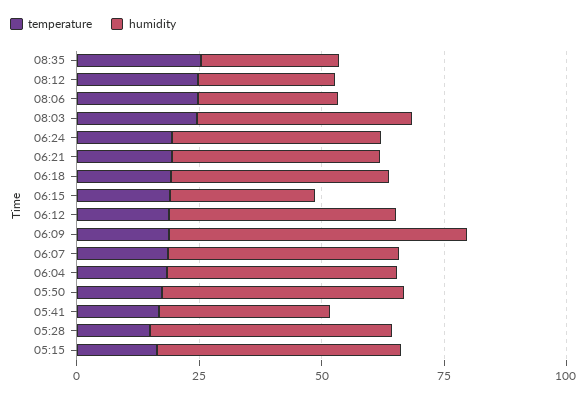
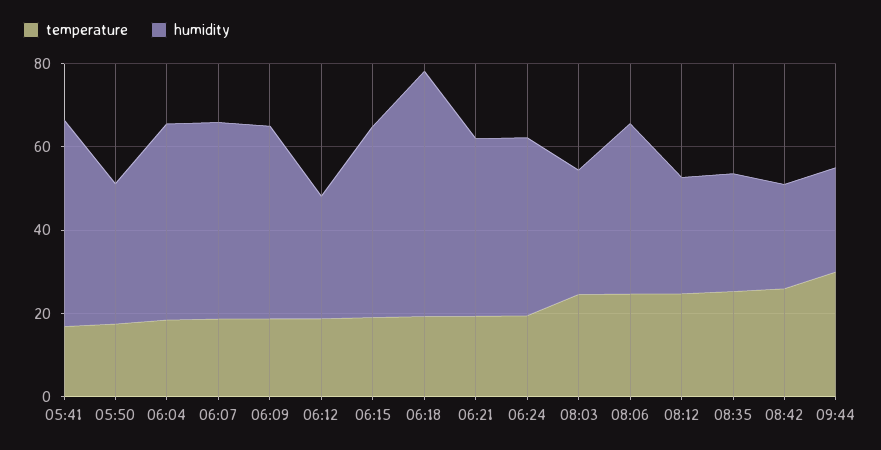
humidity, 08:06: 30 -> 40
humidity, 08:03: 45 -> 30
humidity, 06:18: 45 -> 60
humidity, 06:15: 30 -> 45
humidity, 06:12: 45 -> 30
humidity, 06:09: 60 -> 45
humidity, 05:50: 50 -> 35
humidity, 05:41: 35 -> 50
temperature, 05:28: 15 -> none
humidity, 05:28: 50 -> none
temperature, 05:15: 15 -> none
humidity, 05:15: 50 -> none
temperature, 08:42: none -> 25
humidity, 08:42: none -> 25
temperature, 09:44: none -> 30
humidity, 09:44: none -> 25

